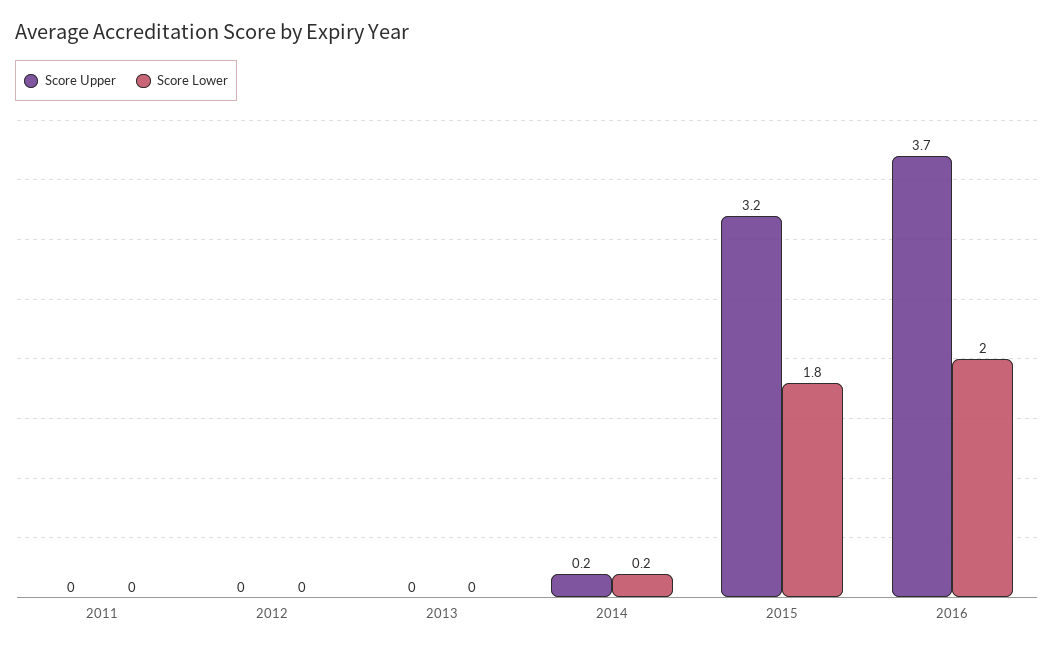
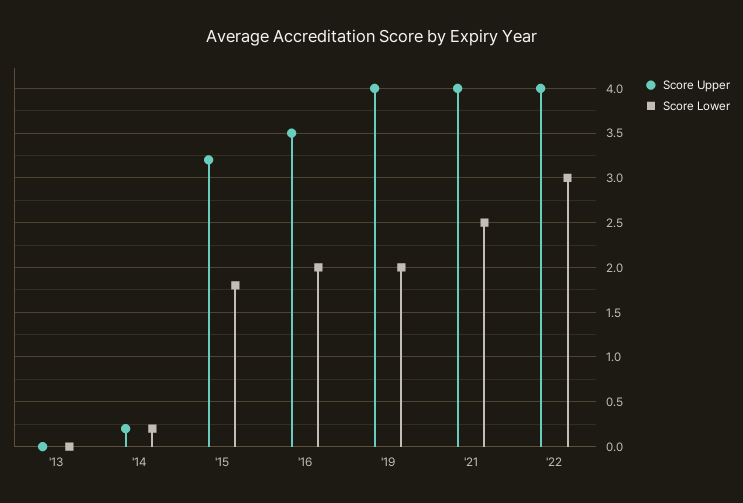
Score Upper, 2011: 0 -> none
Score Lower, 2011: 0 -> none
Score Upper, 2012: 0 -> none
Score Lower, 2012: 0 -> none
Score Upper, 2016: 3.7 -> 3.5
Score Upper, '19: none -> 4
Score Lower, '19: none -> 2
Score Upper, '21: none -> 4
Score Lower, '21: none -> 2.5
Score Upper, '22: none -> 4
Score Lower, '22: none -> 3

